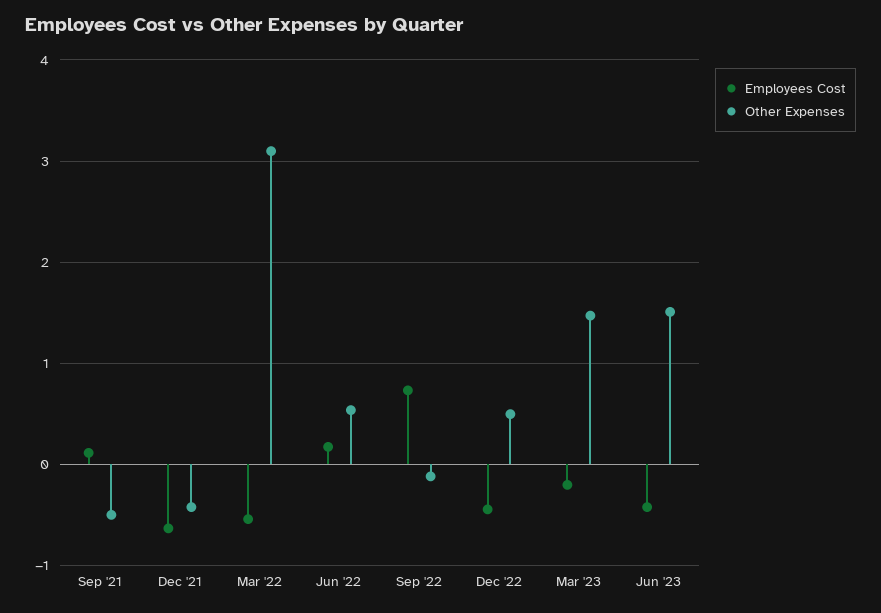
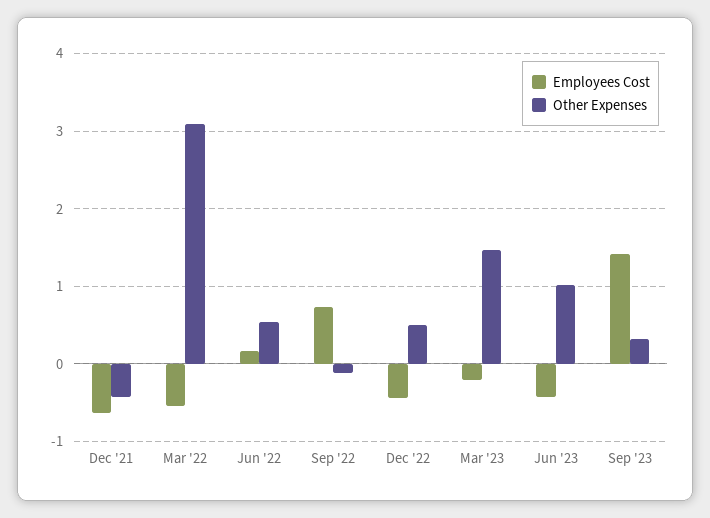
Employees Cost, Sep '21: 0.1 -> none
Other Expenses, Sep '21: -0.5 -> none
Other Expenses, Jun '23: 1.5 -> 1
Employees Cost, Sep '23: none -> 1.4
Other Expenses, Sep '23: none -> 0.3

